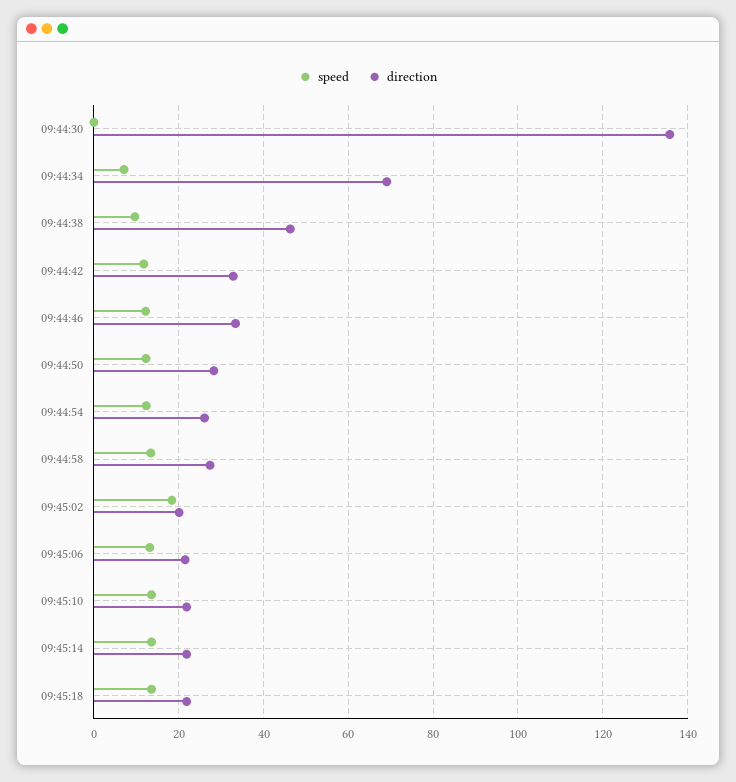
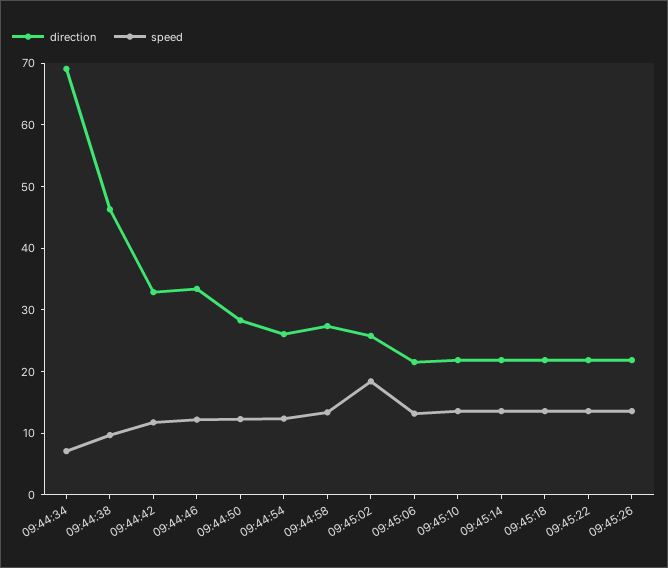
speed, 09:44:30: 0 -> none
direction, 09:44:30: 136 -> none
direction, 09:45:02: 20 -> 26
direction, 09:45:22: none -> 22
speed, 09:45:22: none -> 14
direction, 09:45:26: none -> 22
speed, 09:45:26: none -> 14

